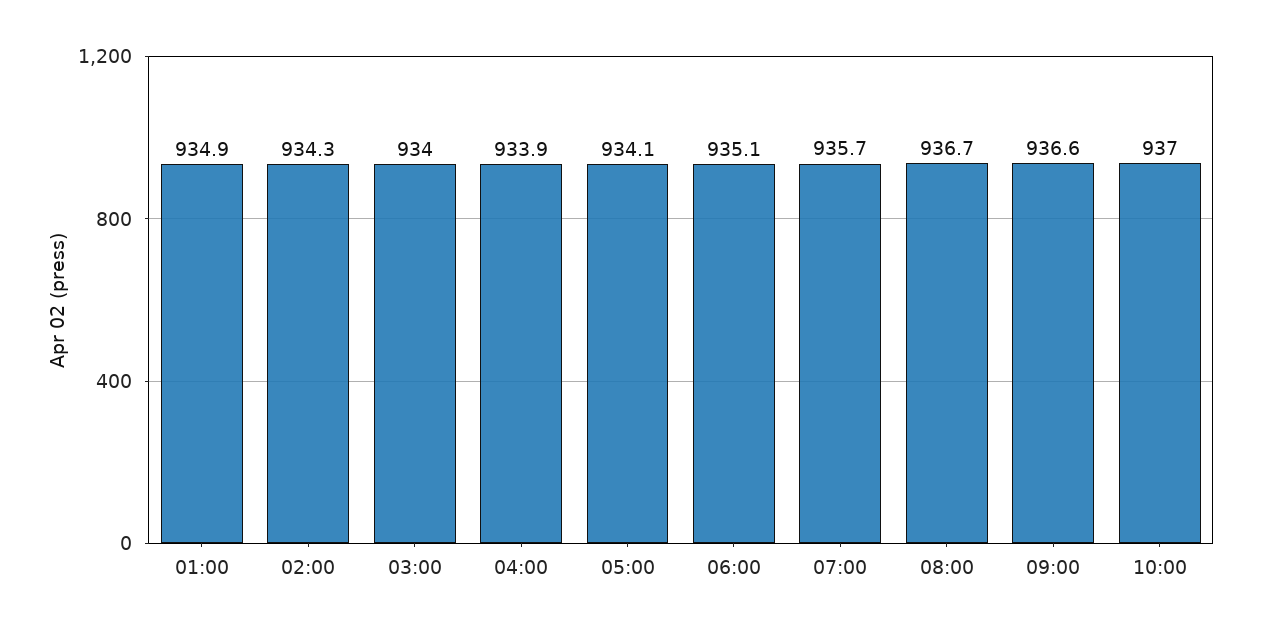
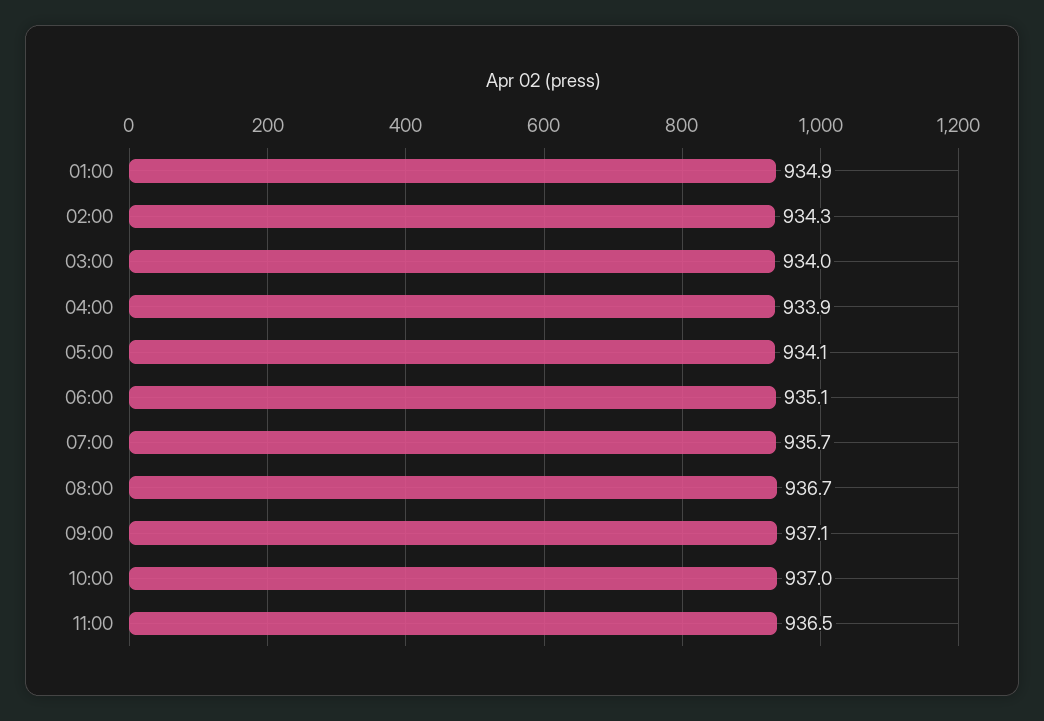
09:00: 936.6 -> 937.1
11:00: none -> 936.5

